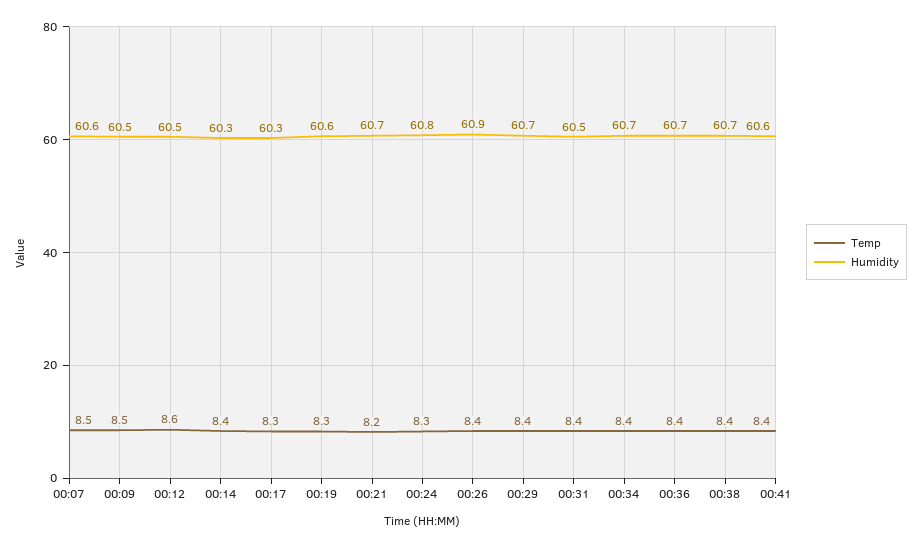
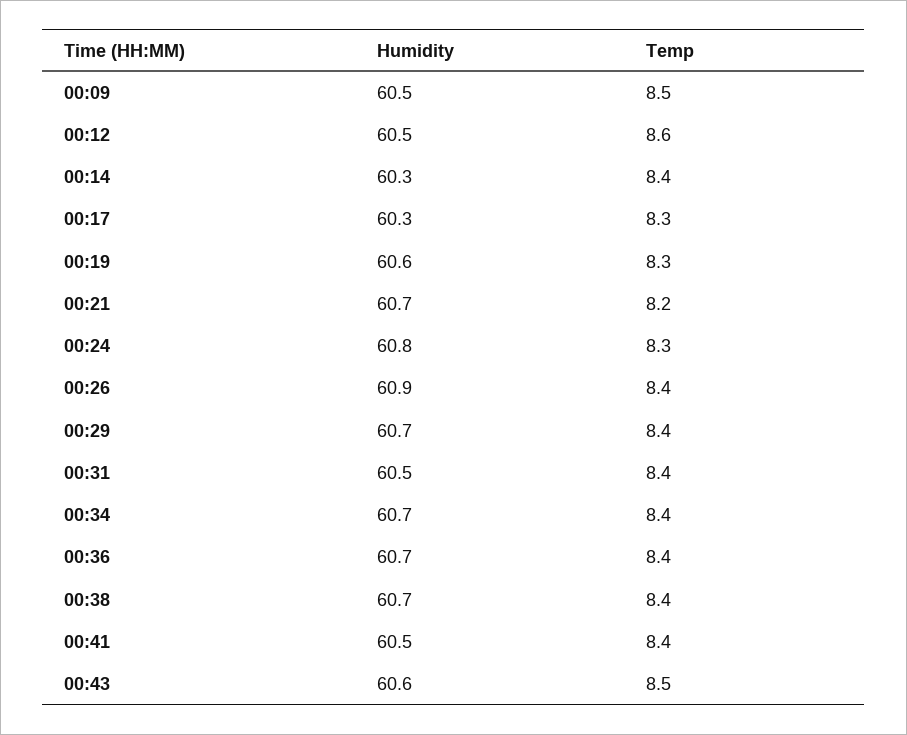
Temp, 00:07: 8.5 -> none
Humidity, 00:07: 60.6 -> none
Humidity, 00:41: 60.6 -> 60.5
Humidity, 00:43: none -> 60.6
Temp, 00:43: none -> 8.5

